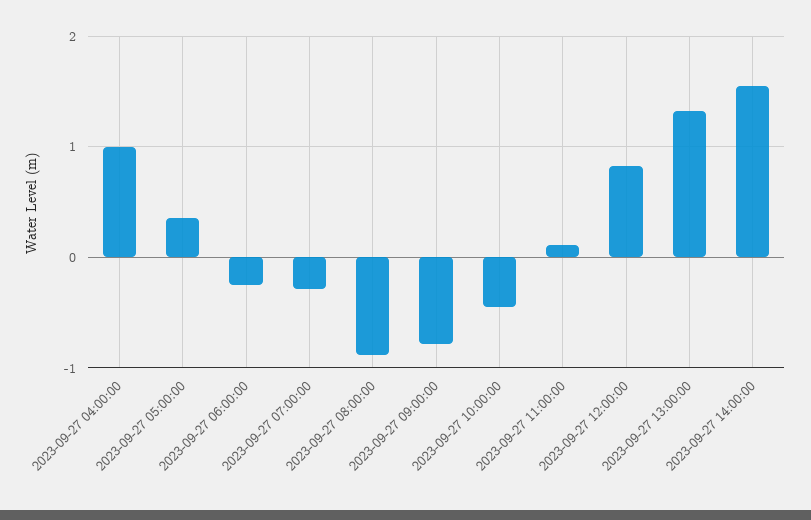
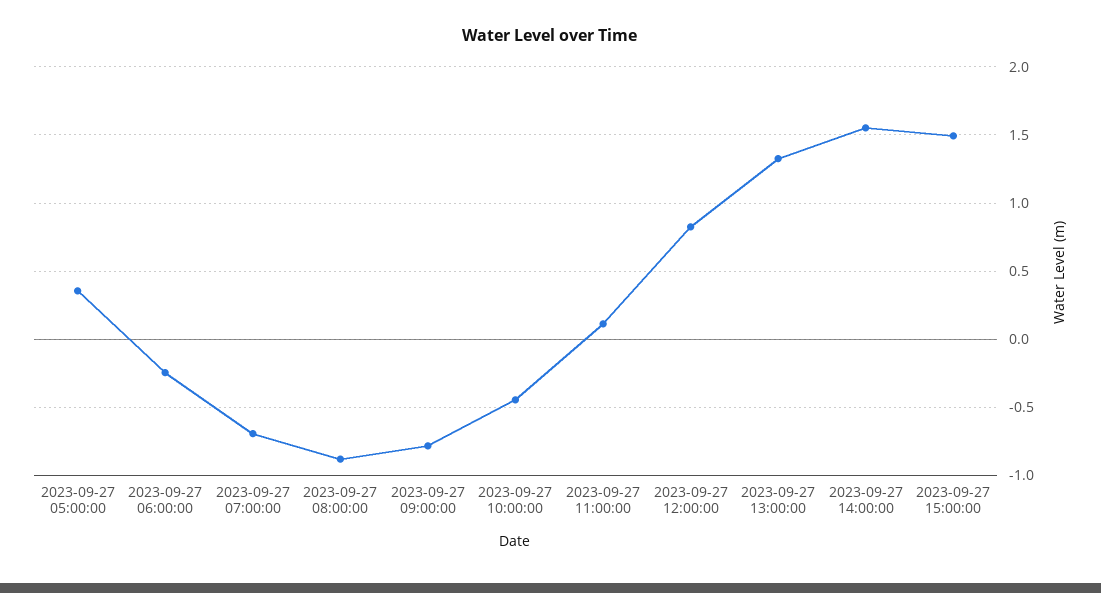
2023-09-27 04:00:00: 1 -> none
2023-09-27 07:00:00: -0.3 -> -0.7
2023-09-27 15:00:00: none -> 1.5

